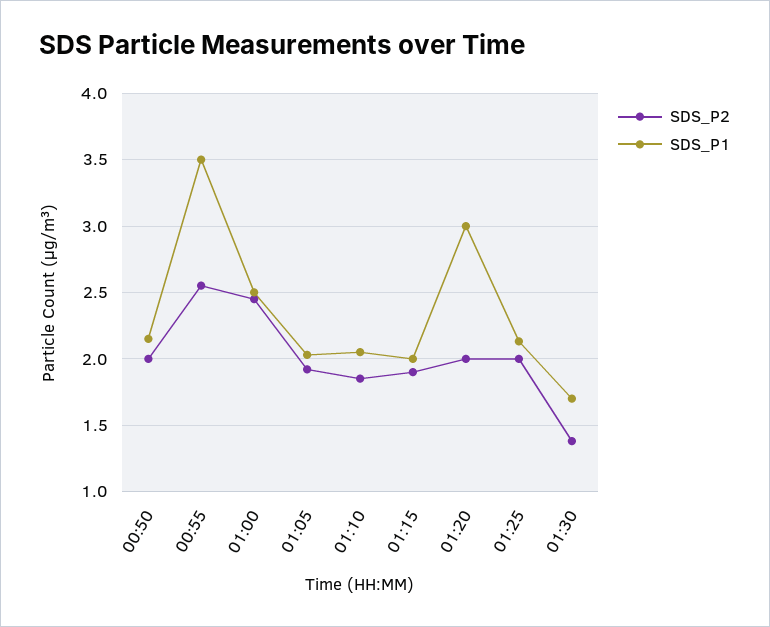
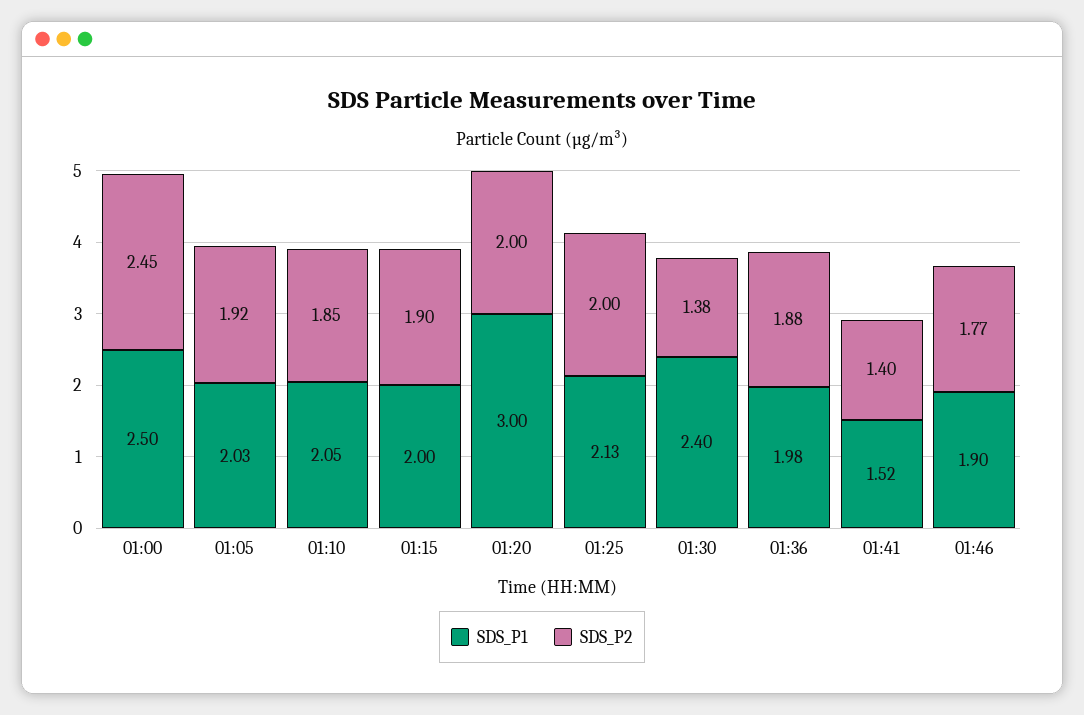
SDS_P2, 00:50: 2 -> none
SDS_P1, 00:50: 2.15 -> none
SDS_P2, 00:55: 2.55 -> none
SDS_P1, 00:55: 3.5 -> none
SDS_P1, 01:30: 1.7 -> 2.4
SDS_P1, 01:36: none -> 1.98
SDS_P2, 01:36: none -> 1.88
SDS_P1, 01:41: none -> 1.52
SDS_P2, 01:41: none -> 1.4
SDS_P1, 01:46: none -> 1.9
SDS_P2, 01:46: none -> 1.77

